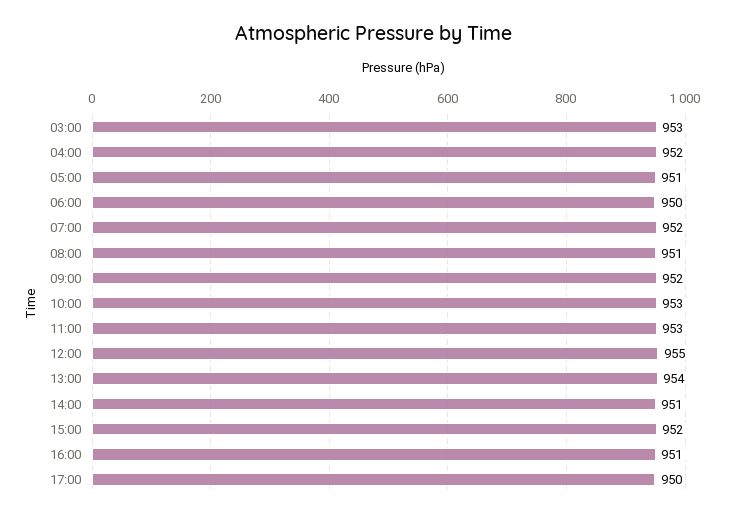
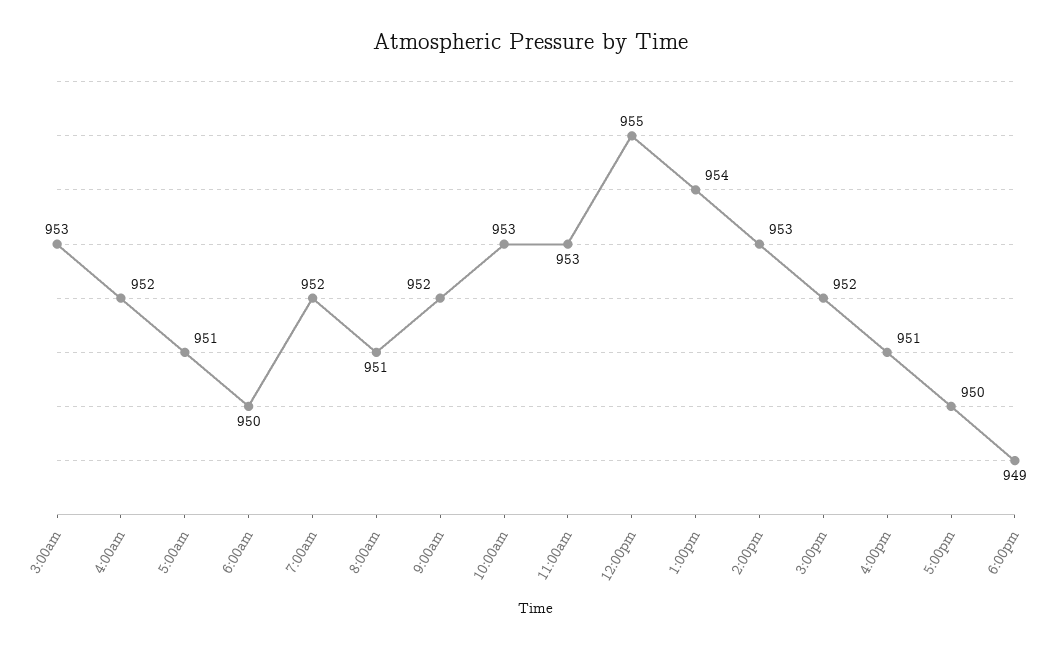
14:00: 951 -> 953
6:00pm: none -> 949

